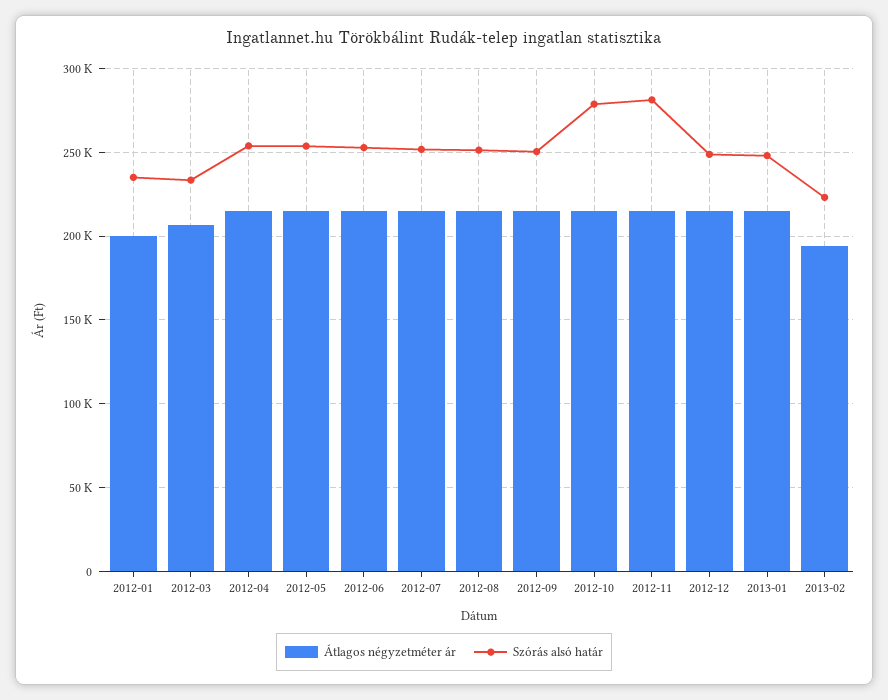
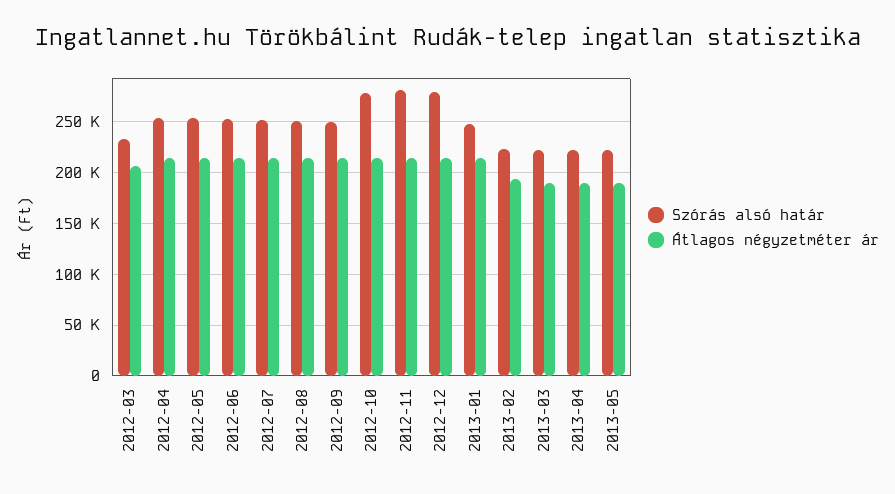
Átlagos négyzetméter ár, 2012-01: 200000 -> none
Szórás alsó határ, 2012-01: 235000 -> none
Szórás alsó határ, 2012-12: 250000 -> 280000
Szórás alsó határ, 2013-03: none -> 220000
Átlagos négyzetméter ár, 2013-03: none -> 190000
Szórás alsó határ, 2013-04: none -> 220000
Átlagos négyzetméter ár, 2013-04: none -> 190000
Szórás alsó határ, 2013-05: none -> 220000
Átlagos négyzetméter ár, 2013-05: none -> 190000

